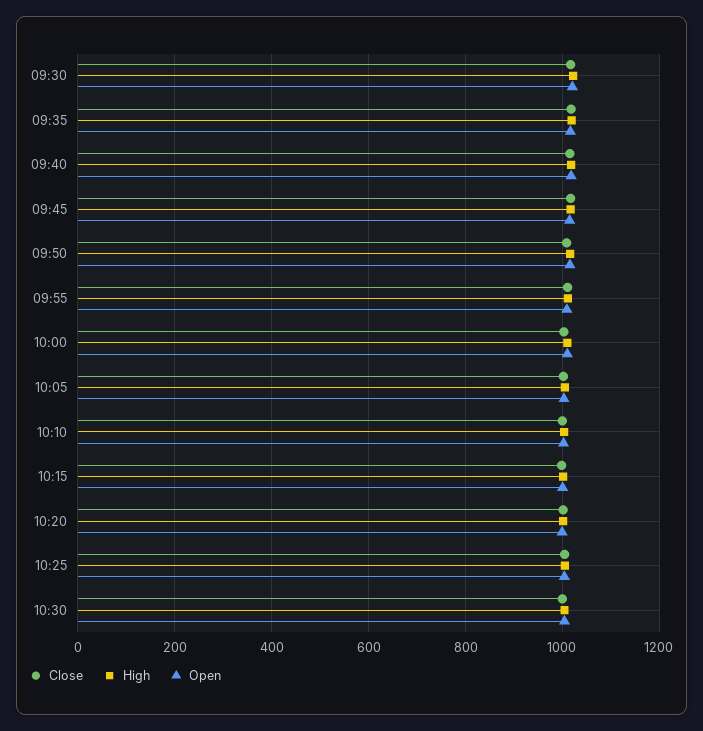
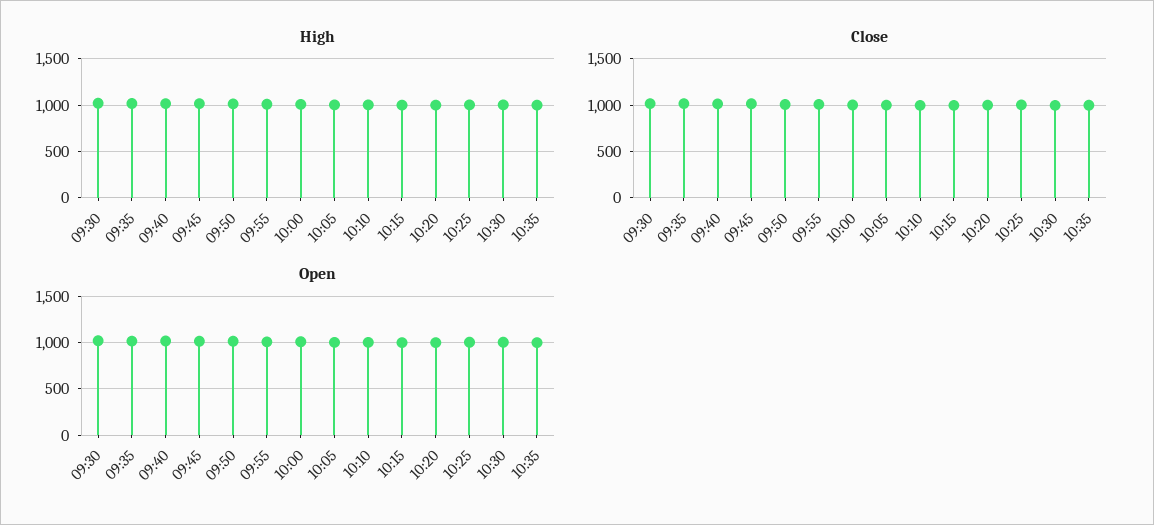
High, 10:35: none -> 1000
Close, 10:35: none -> 1000
Open, 10:35: none -> 1000

